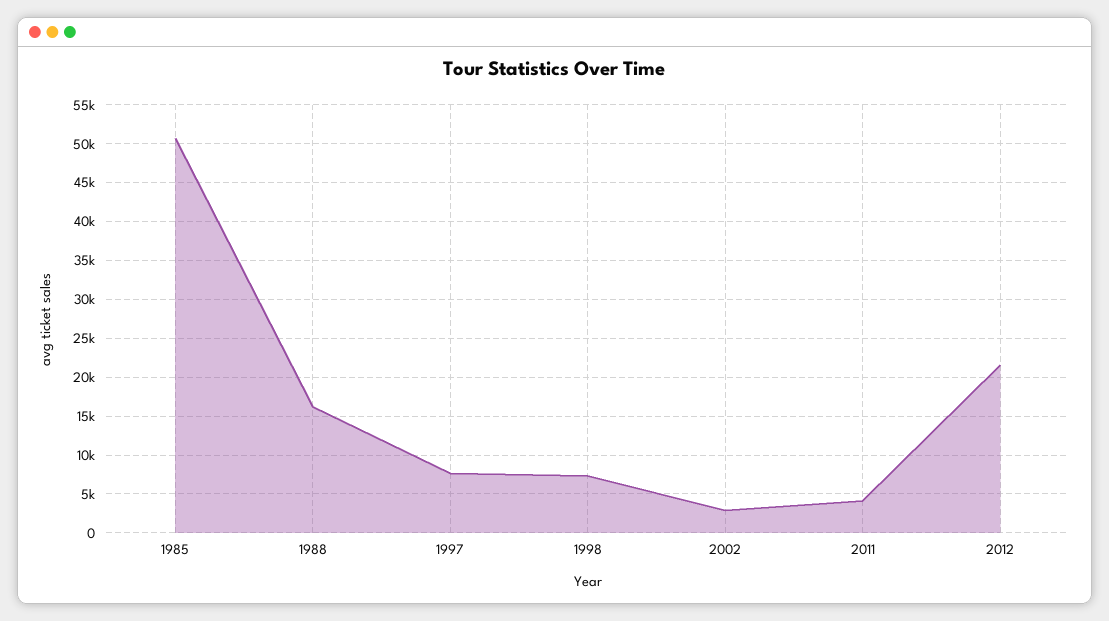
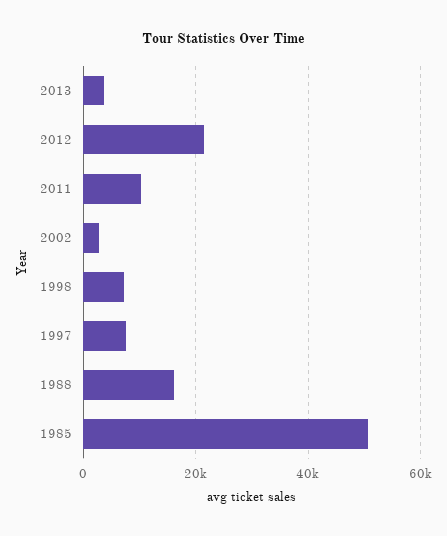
2011: 4000 -> 10000
2013: none -> 4000

